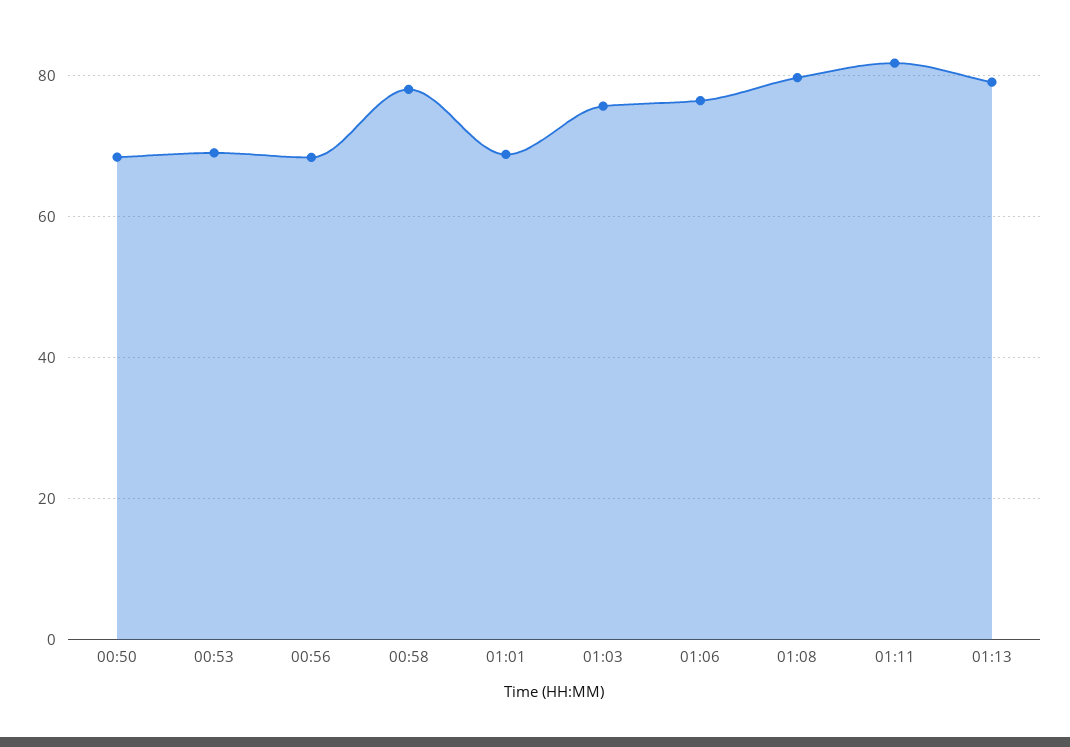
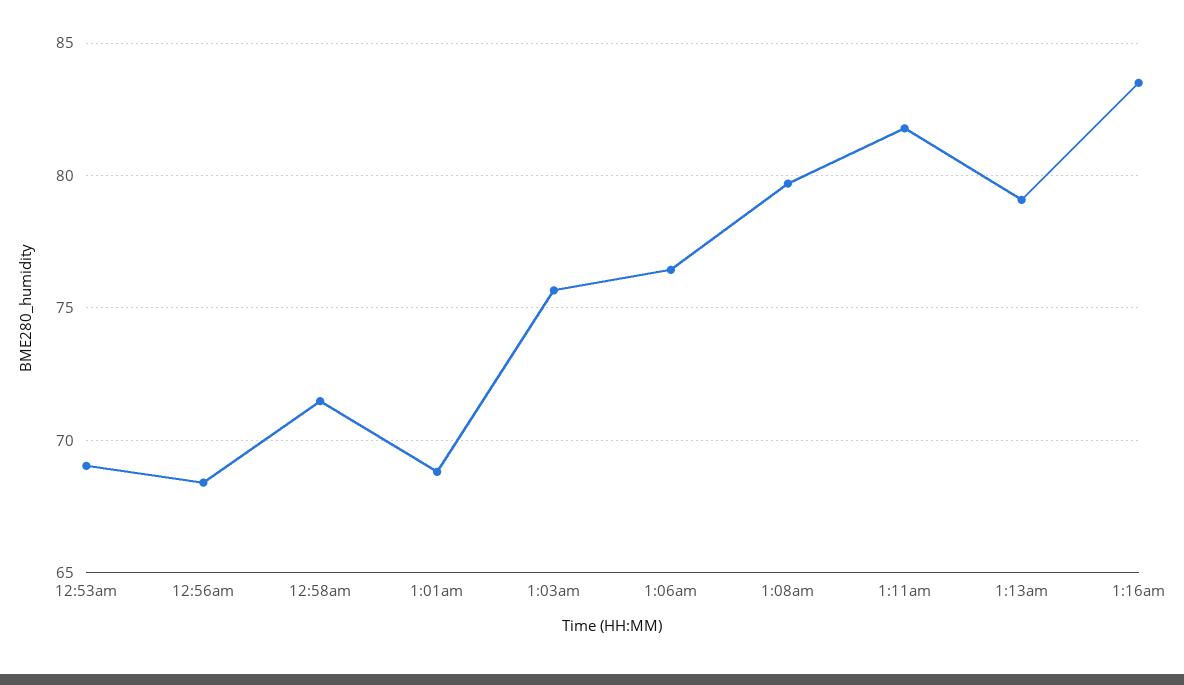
00:50: 68 -> none
00:58: 78 -> 71.5
1:16am: none -> 83.5

